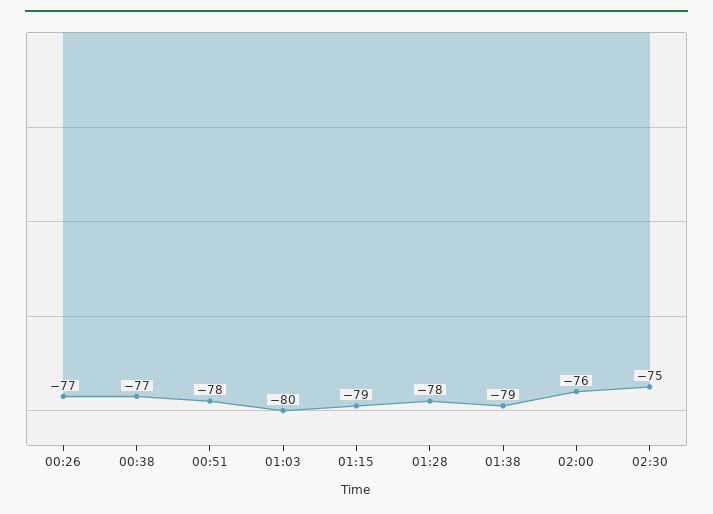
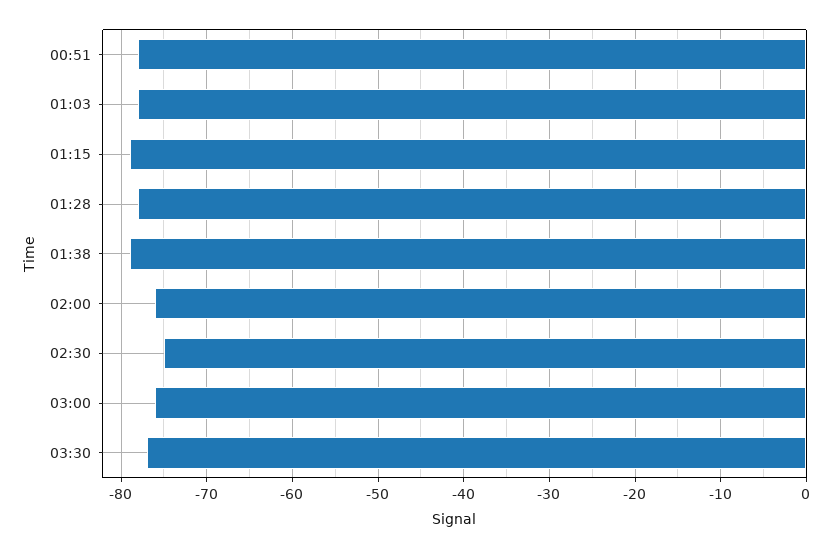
00:26: -77 -> none
00:38: -77 -> none
01:03: -80 -> -78
03:00: none -> -76
03:30: none -> -77

